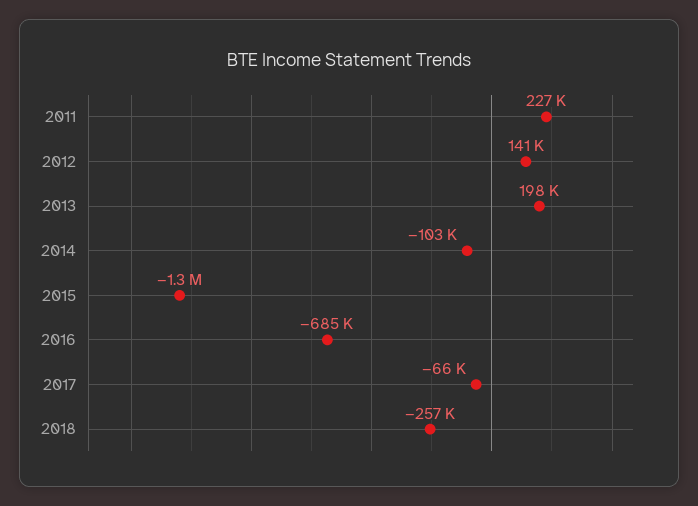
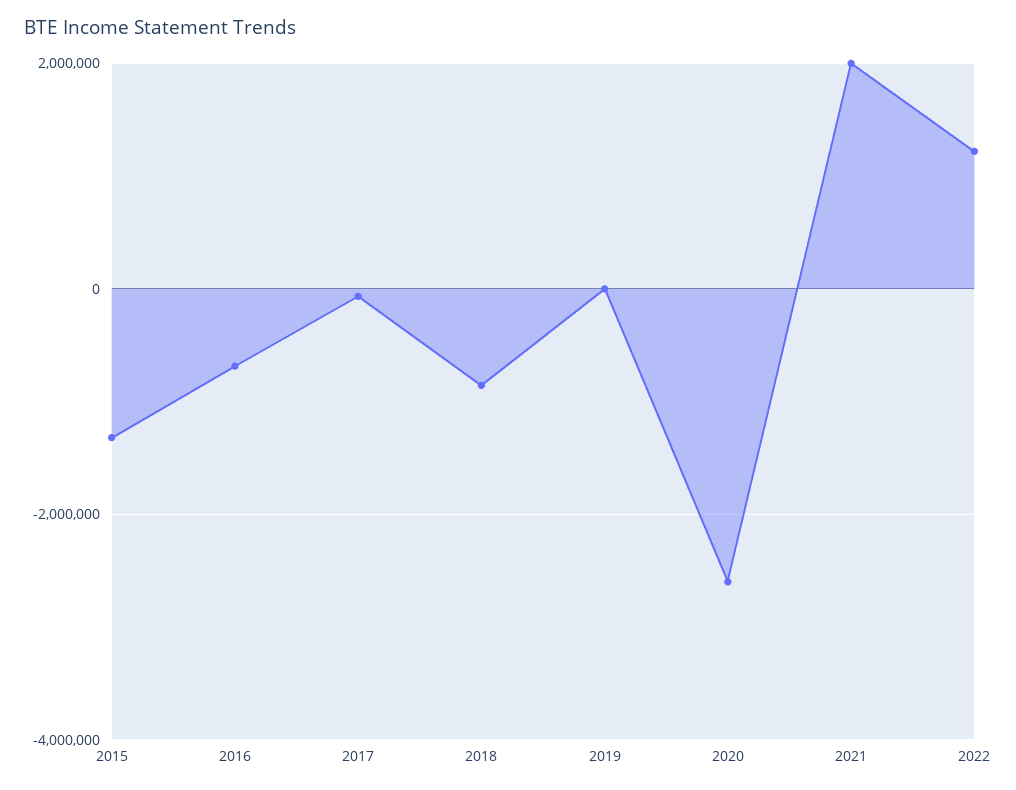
2011: 227000 -> none
2012: 141000 -> none
2013: 198000 -> none
2014: -103000 -> none
2018: -257000 -> -800000
2019: none -> 0
2020: none -> -2600000
2021: none -> 2000000
2022: none -> 1200000

